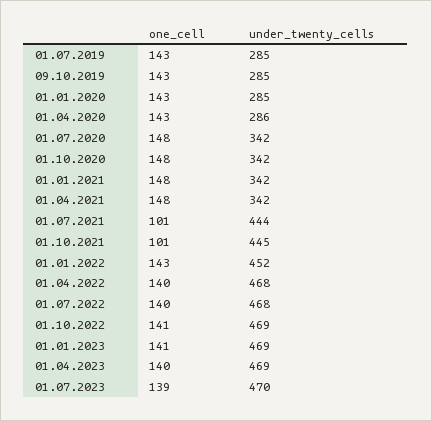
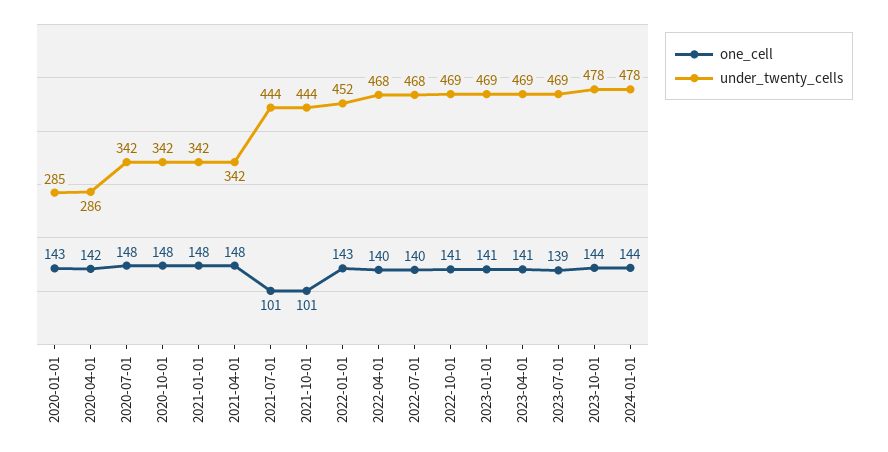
one_cell, 01.07.2019: 143 -> none
under_twenty_cells, 01.07.2019: 285 -> none
one_cell, 09.10.2019: 143 -> none
under_twenty_cells, 09.10.2019: 285 -> none
one_cell, 01.04.2020: 143 -> 142
under_twenty_cells, 01.10.2021: 445 -> 444
one_cell, 01.04.2023: 140 -> 141
under_twenty_cells, 01.07.2023: 470 -> 469
one_cell, 2023-10-01: none -> 144
under_twenty_cells, 2023-10-01: none -> 478
one_cell, 2024-01-01: none -> 144
under_twenty_cells, 2024-01-01: none -> 478

